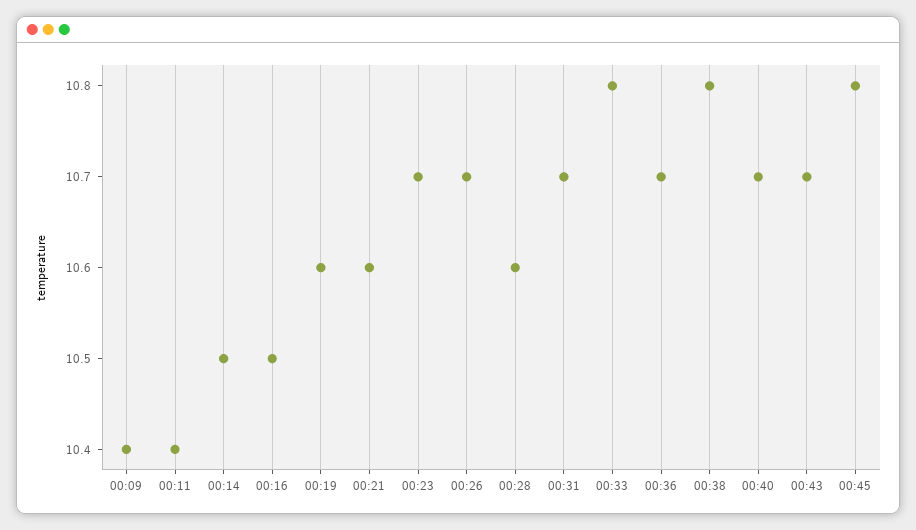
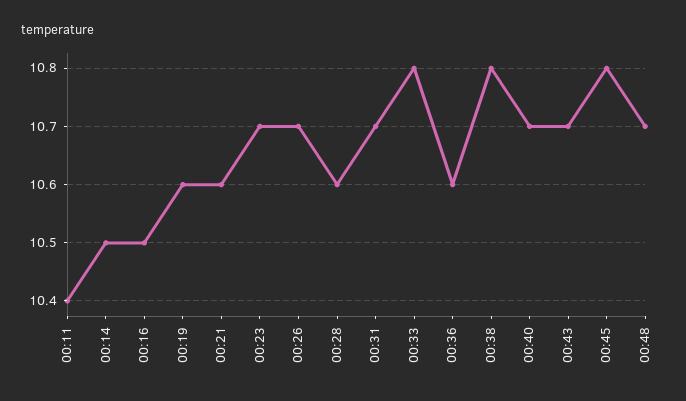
00:09: 10.4 -> none
00:36: 10.7 -> 10.6
00:48: none -> 10.7

